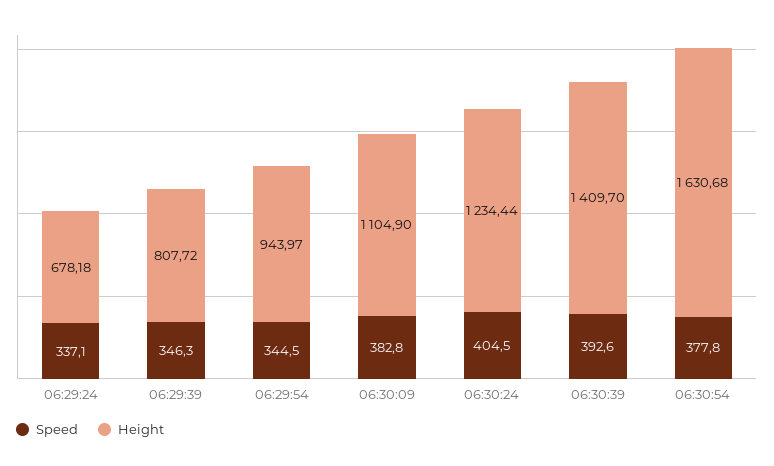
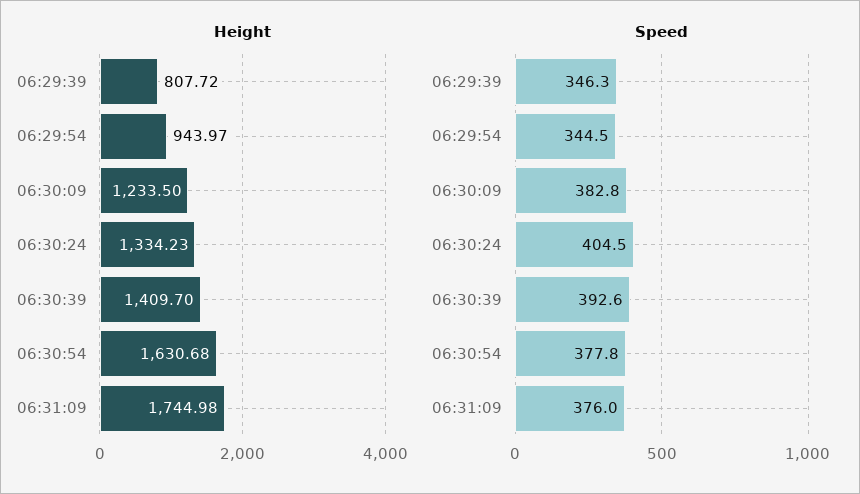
Speed, 06:29:24: 337.1 -> none
Height, 06:29:24: 678.18 -> none
Height, 06:30:09: 1104.9 -> 1233.5
Height, 06:30:24: 1234.44 -> 1334.23
Height, 06:31:09: none -> 1744.98
Speed, 06:31:09: none -> 376

